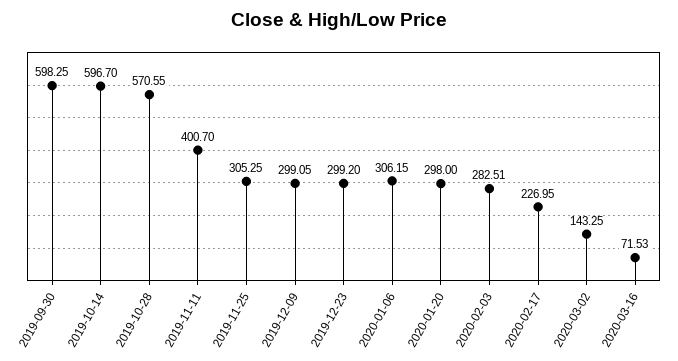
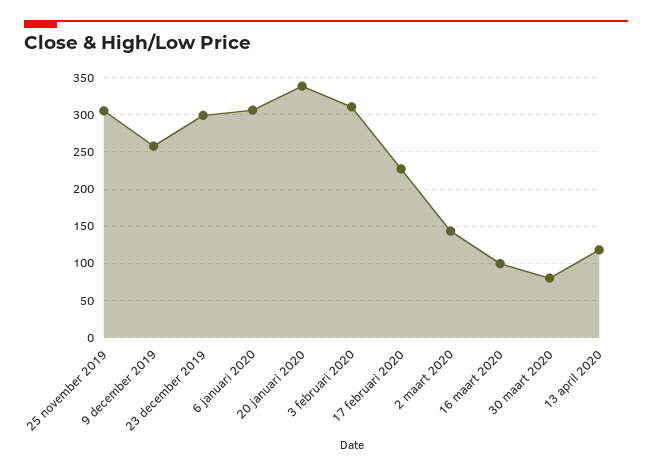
2019-09-30: 598.25 -> none
2019-10-14: 596.7 -> none
2019-10-28: 570.55 -> none
2019-11-11: 400.7 -> none
2019-12-09: 299.05 -> 260
2020-01-20: 298 -> 340
2020-02-03: 282.51 -> 310
2020-03-16: 71.53 -> 100
30 maart 2020: none -> 80
13 april 2020: none -> 120

